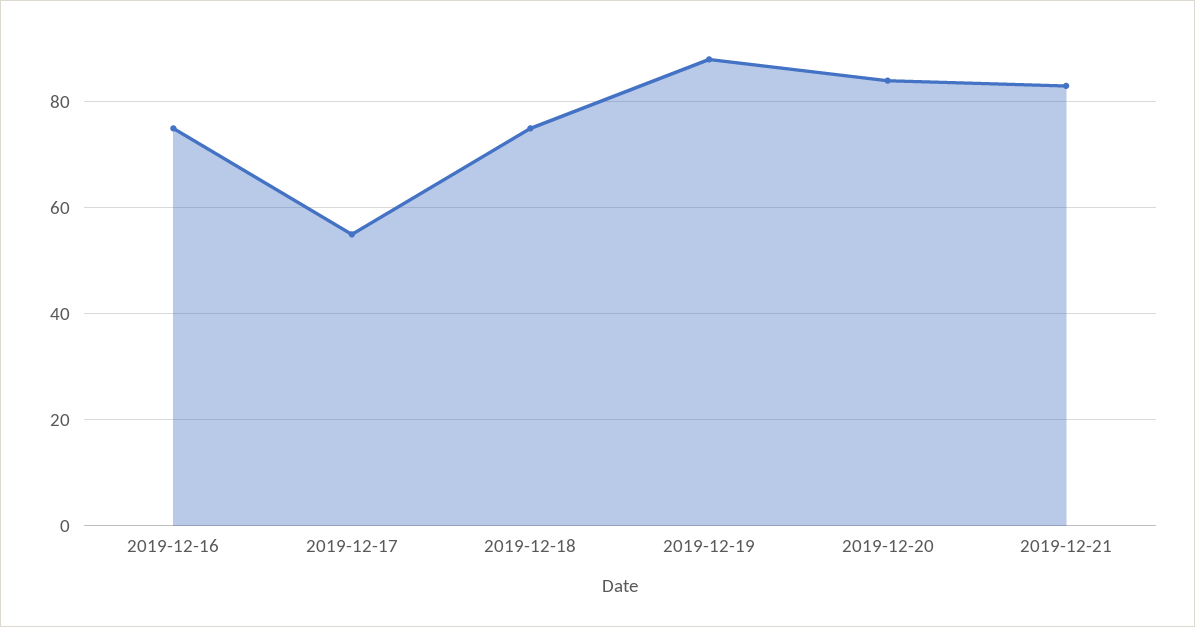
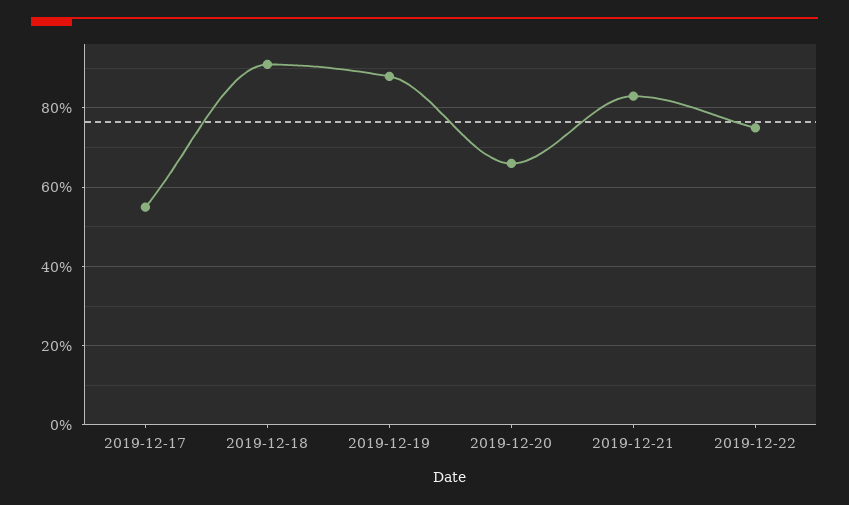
2019-12-16: 75 -> none
2019-12-18: 75 -> 90
2019-12-20: 85 -> 65
2019-12-22: none -> 75

